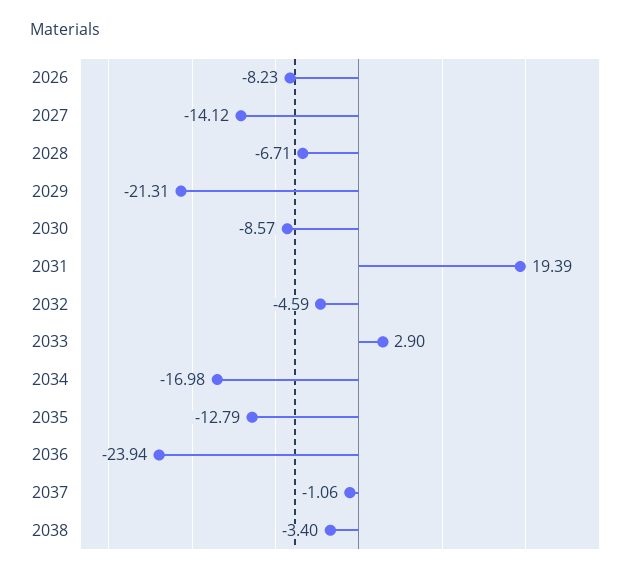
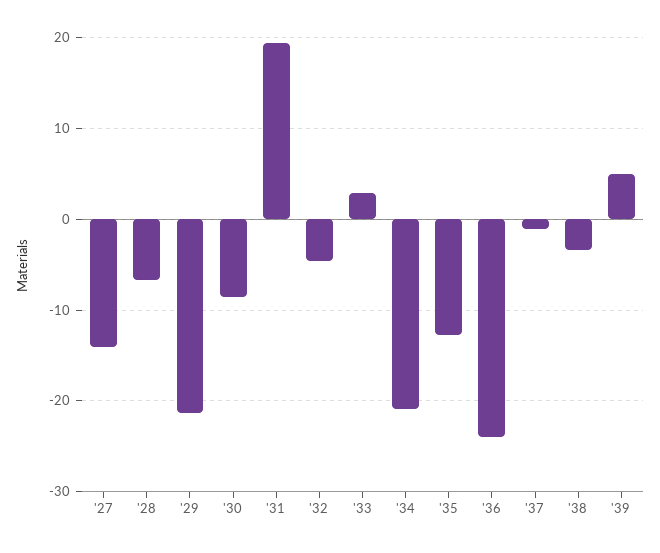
2026: -8.23 -> none
2034: -16.98 -> -21
'39: none -> 5

